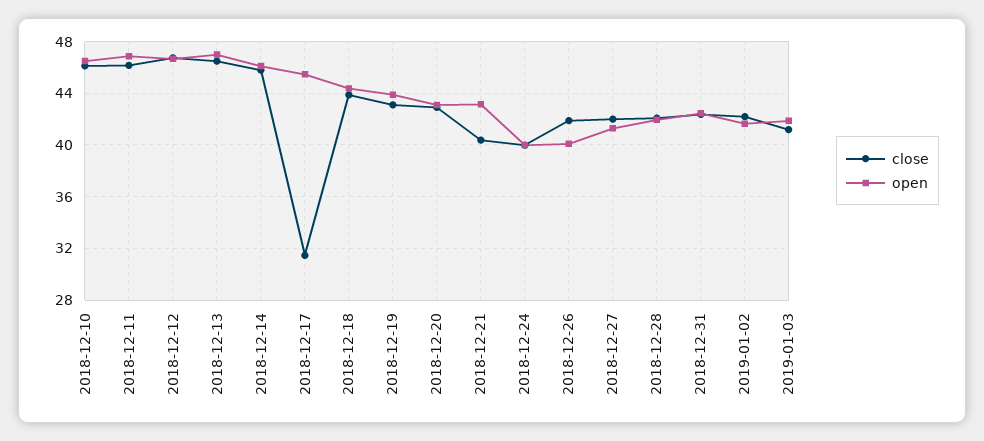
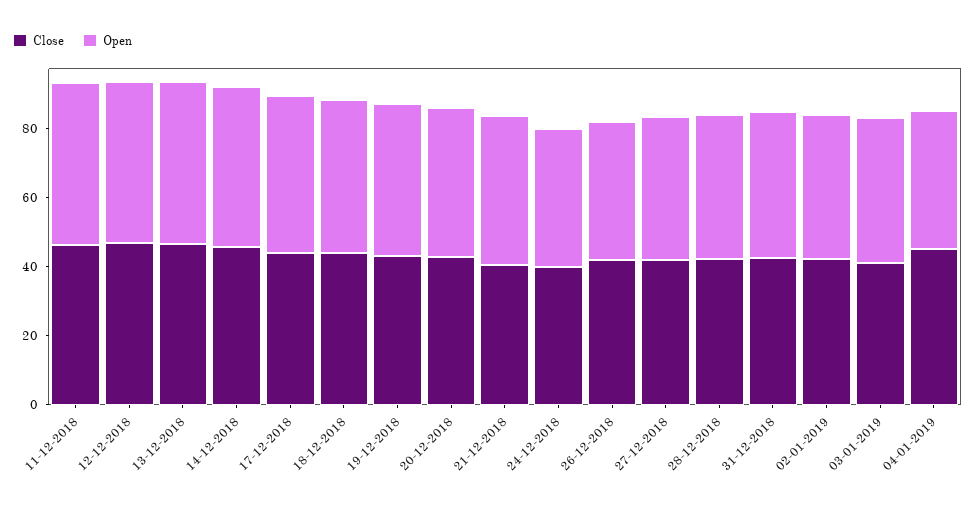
close, 2018-12-10: 46 -> none
open, 2018-12-10: 46.5 -> none
close, 2018-12-17: 31.5 -> 45
close, 04-01-2019: none -> 45
open, 04-01-2019: none -> 40

